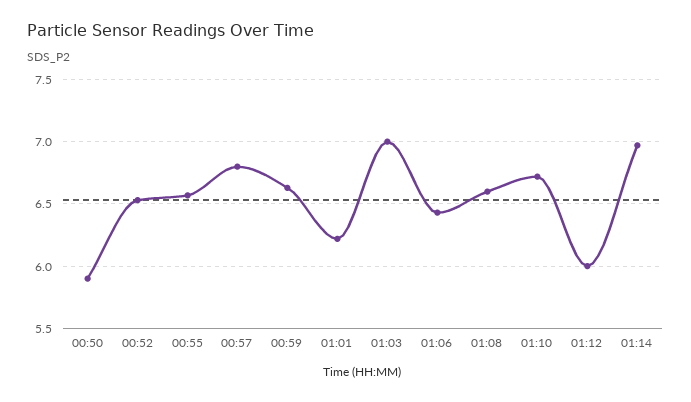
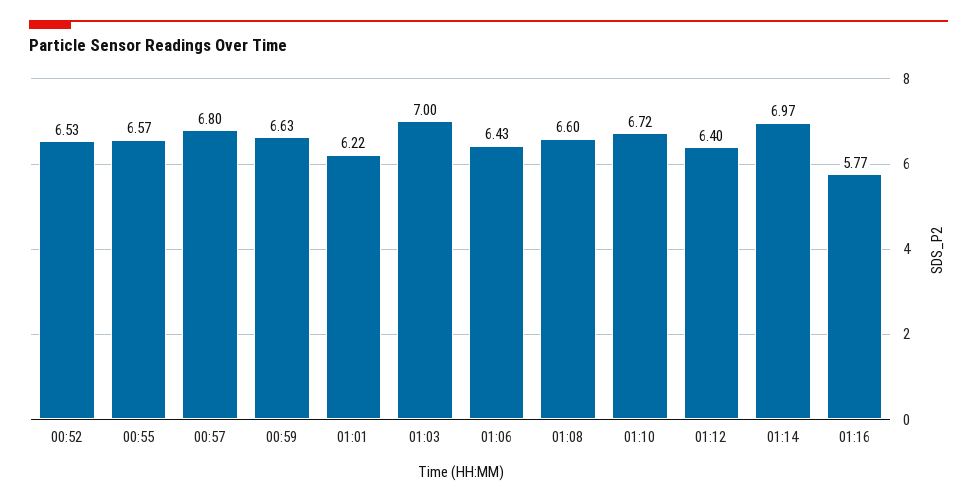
00:50: 5.9 -> none
01:12: 6 -> 6.4
01:16: none -> 5.77

